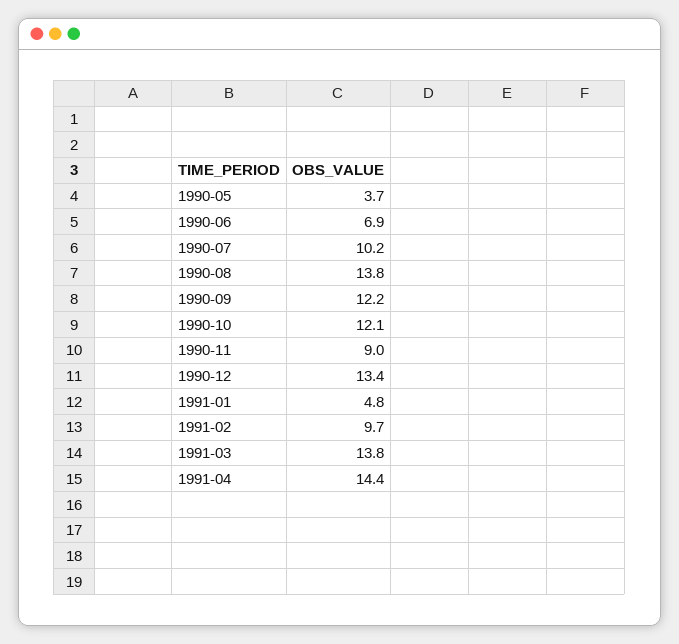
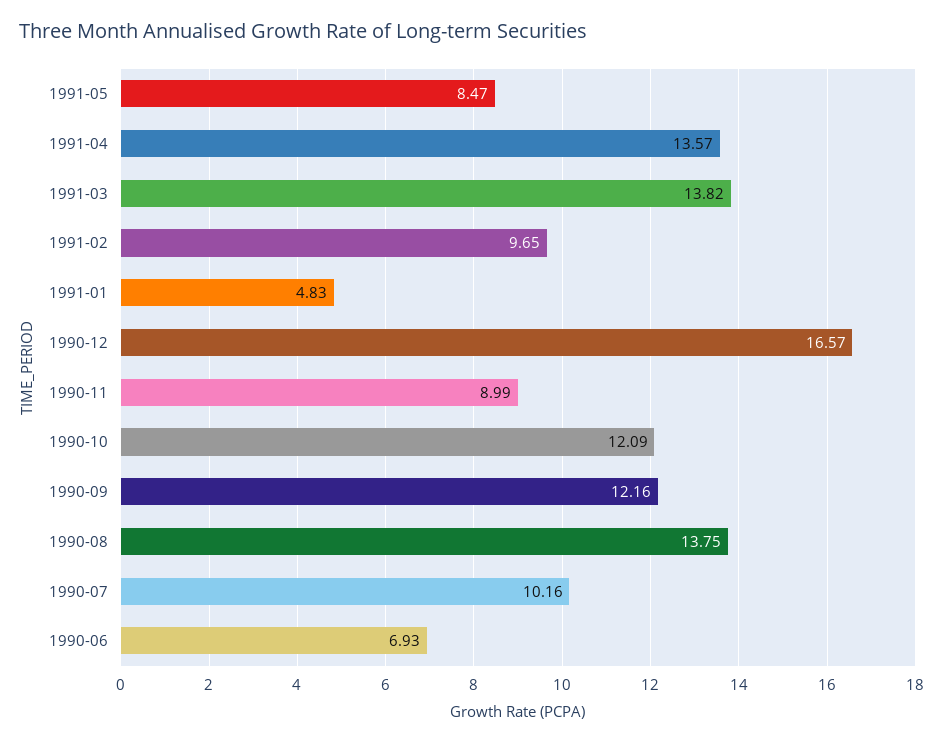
1990-05: 3.7 -> none
1990-12: 13.4 -> 16.57
1991-04: 14.4 -> 13.57
1991-05: none -> 8.47

